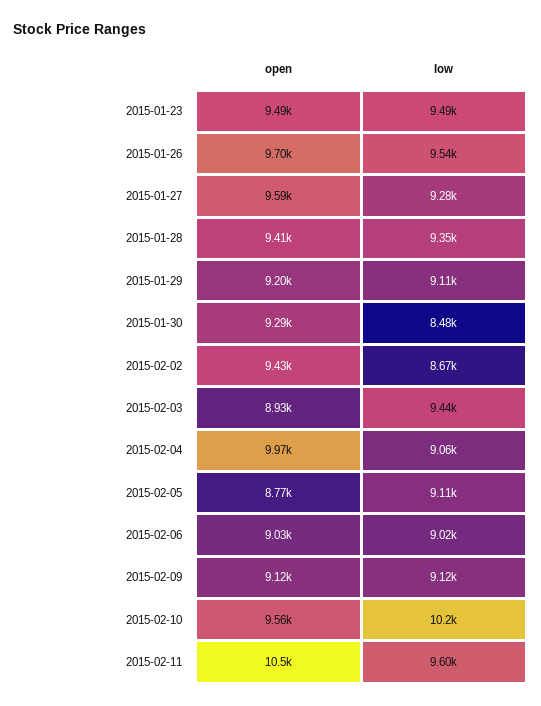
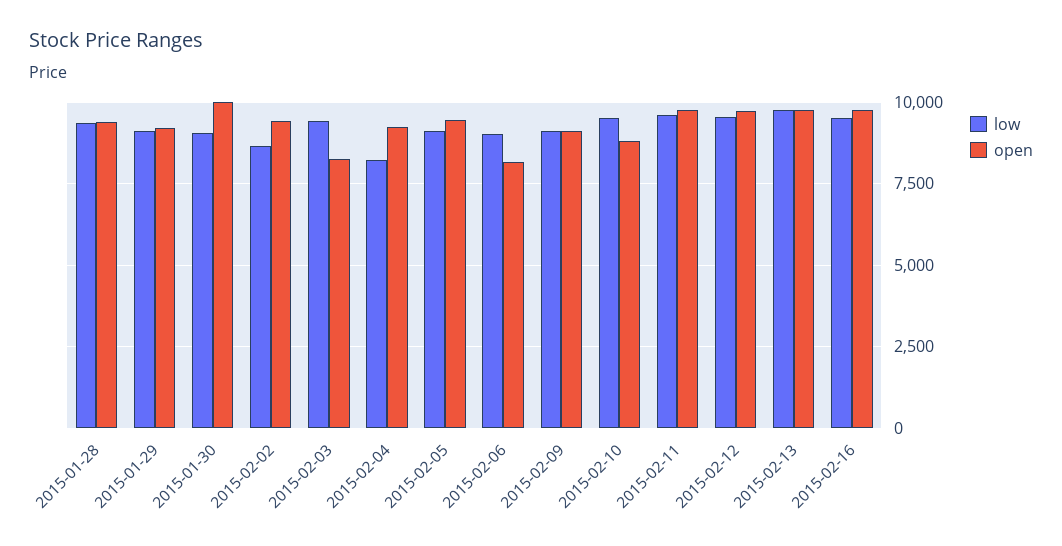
open, 2015-01-23: 9490 -> none
low, 2015-01-23: 9490 -> none
open, 2015-01-26: 9700 -> none
low, 2015-01-26: 9540 -> none
open, 2015-01-27: 9590 -> none
low, 2015-01-27: 9280 -> none
open, 2015-01-30: 9290 -> 10000
low, 2015-01-30: 8480 -> 9000
open, 2015-02-03: 8930 -> 8250
open, 2015-02-04: 9970 -> 9250
low, 2015-02-04: 9060 -> 8250
open, 2015-02-05: 8770 -> 9500
open, 2015-02-06: 9030 -> 8250
open, 2015-02-10: 9560 -> 8750
low, 2015-02-10: 10200 -> 9500
open, 2015-02-11: 10500 -> 9750
low, 2015-02-12: none -> 9500
open, 2015-02-12: none -> 9750
low, 2015-02-13: none -> 9750
open, 2015-02-13: none -> 9750
low, 2015-02-16: none -> 9500
open, 2015-02-16: none -> 9750

